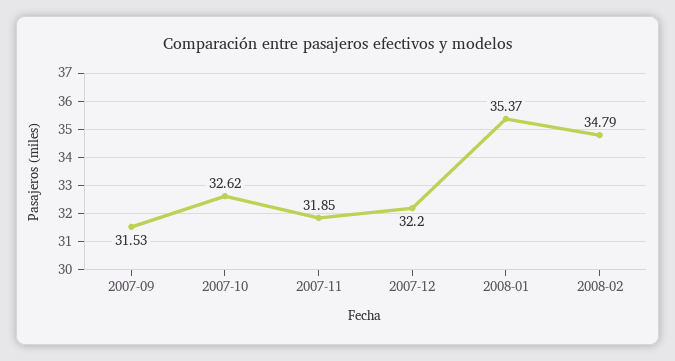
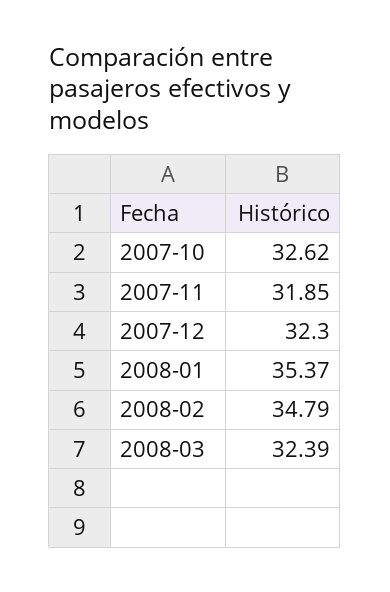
2007-09: 31.53 -> none
2007-12: 32.2 -> 32.3
2008-03: none -> 32.39

